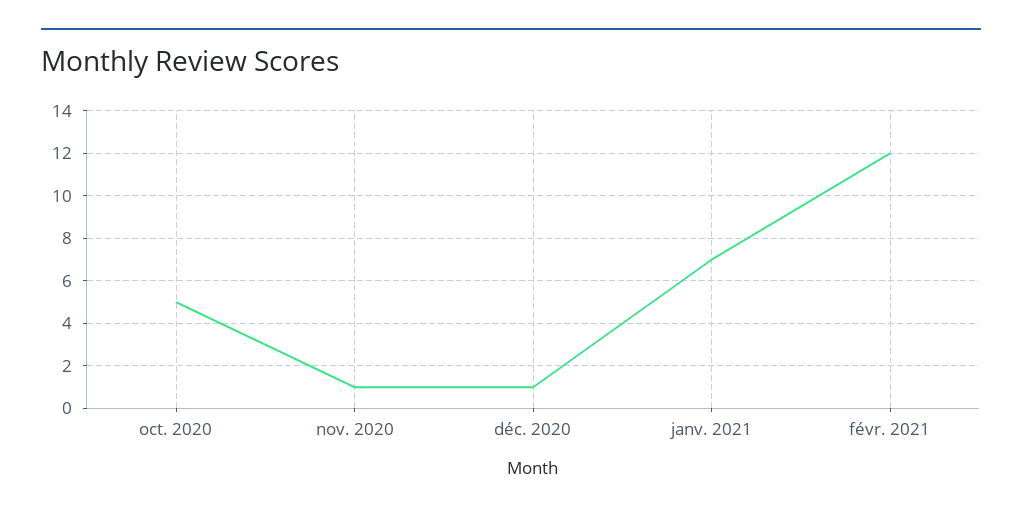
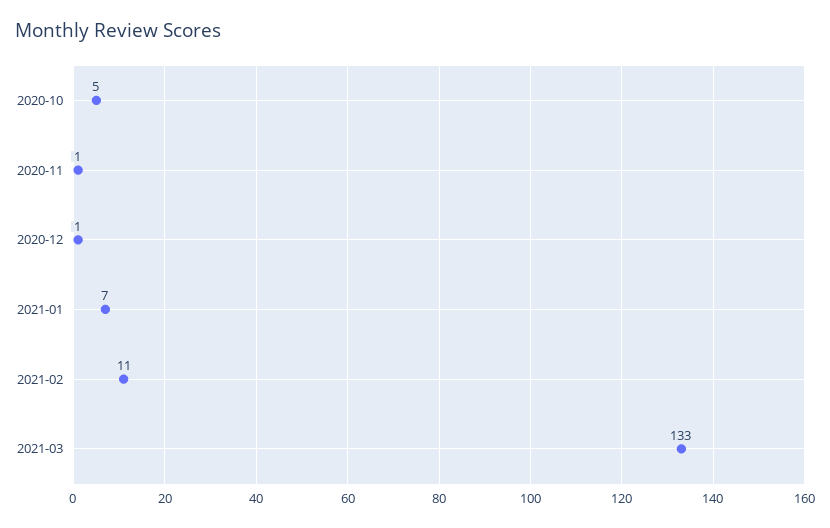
févr. 2021: 12 -> 11
2021-03: none -> 133

